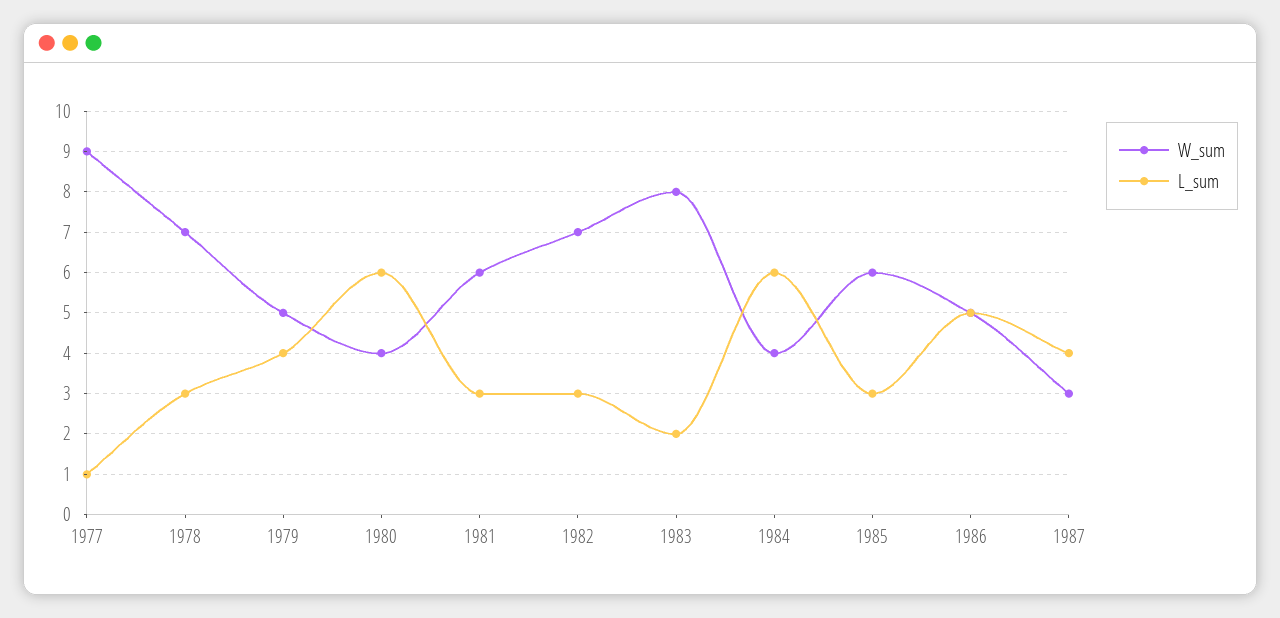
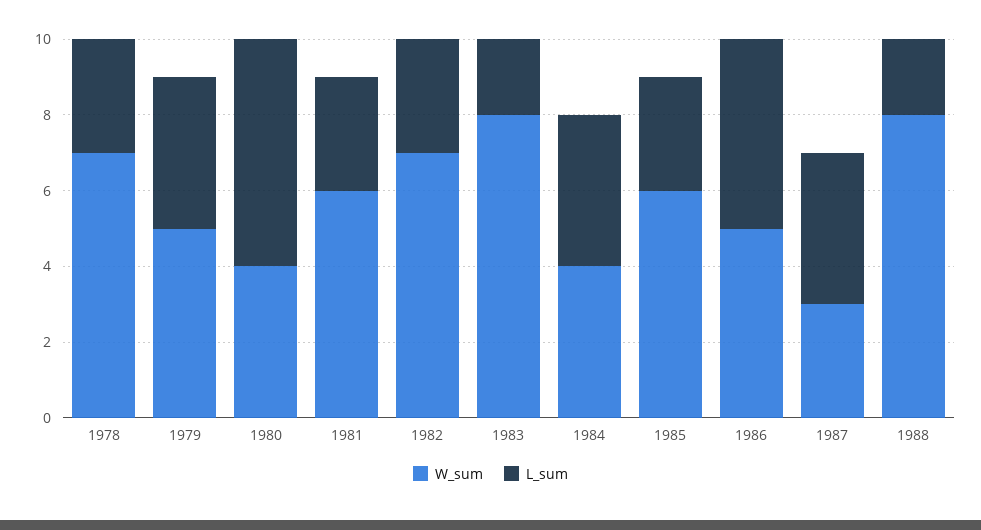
W_sum, 1977: 9 -> none
L_sum, 1977: 1 -> none
L_sum, 1984: 6 -> 4
W_sum, 1988: none -> 8
L_sum, 1988: none -> 2

